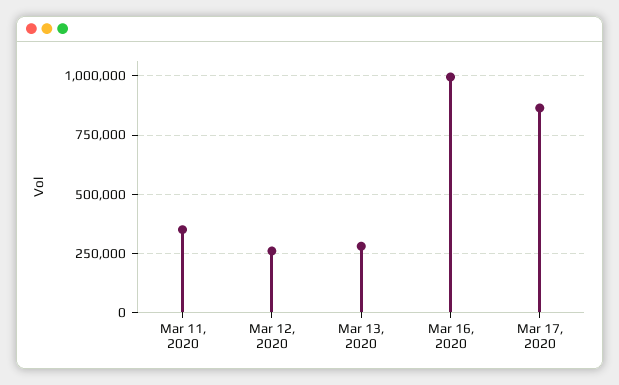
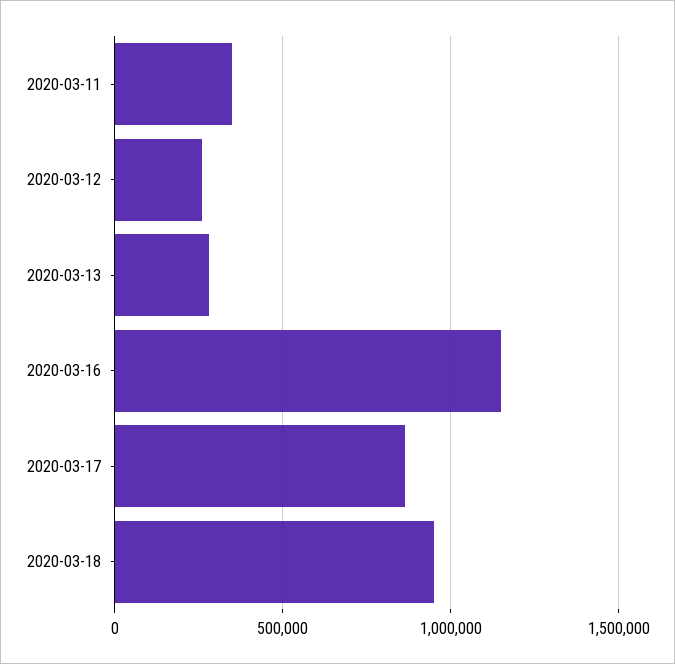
Mar 16, 2020: 1000000 -> 1150000
2020-03-18: none -> 950000

